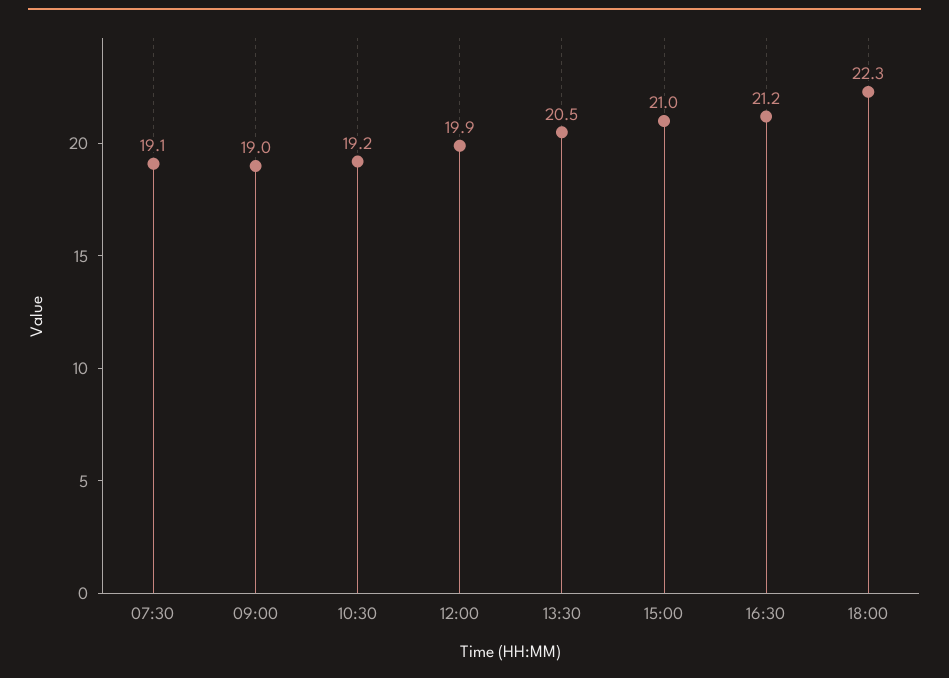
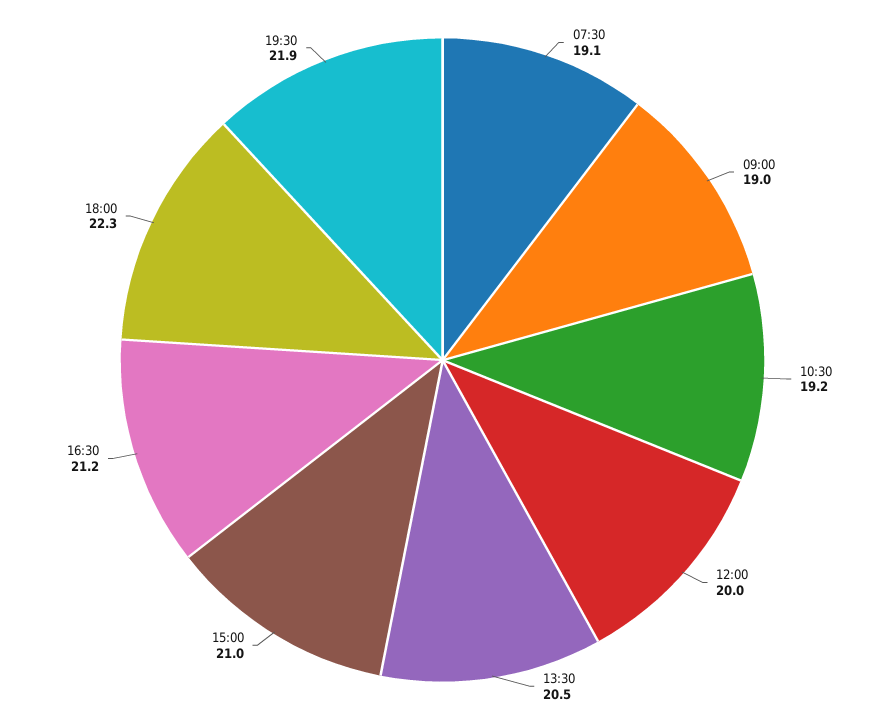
12:00: 19.9 -> 20
19:30: none -> 21.9

